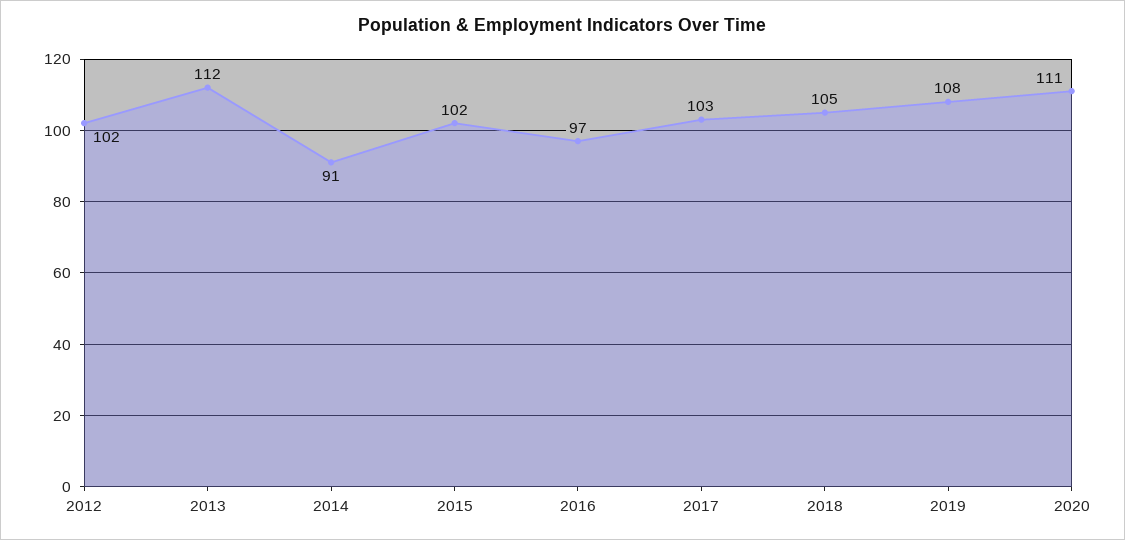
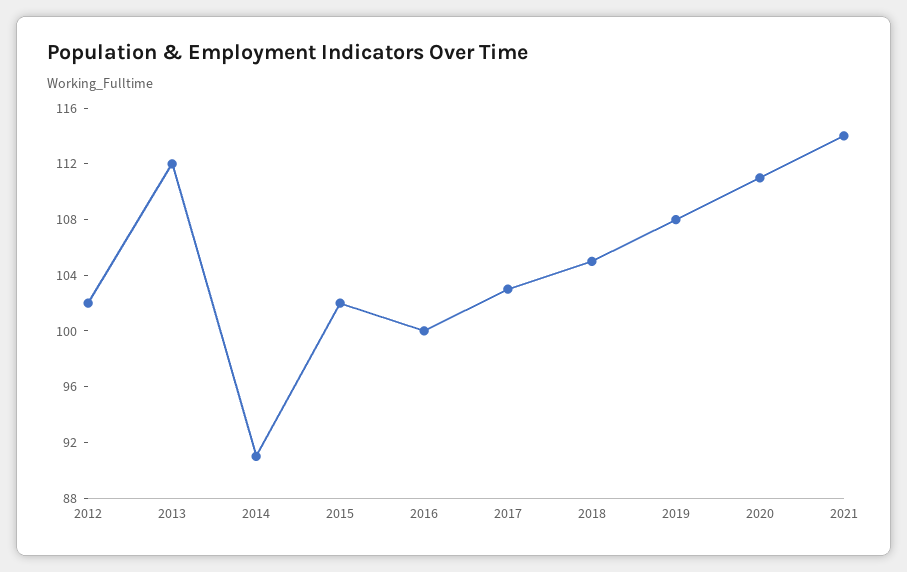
2016: 97 -> 100
2021: none -> 114

